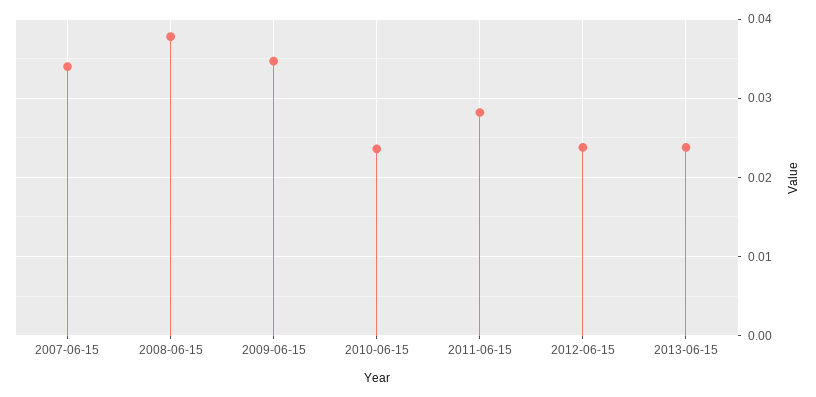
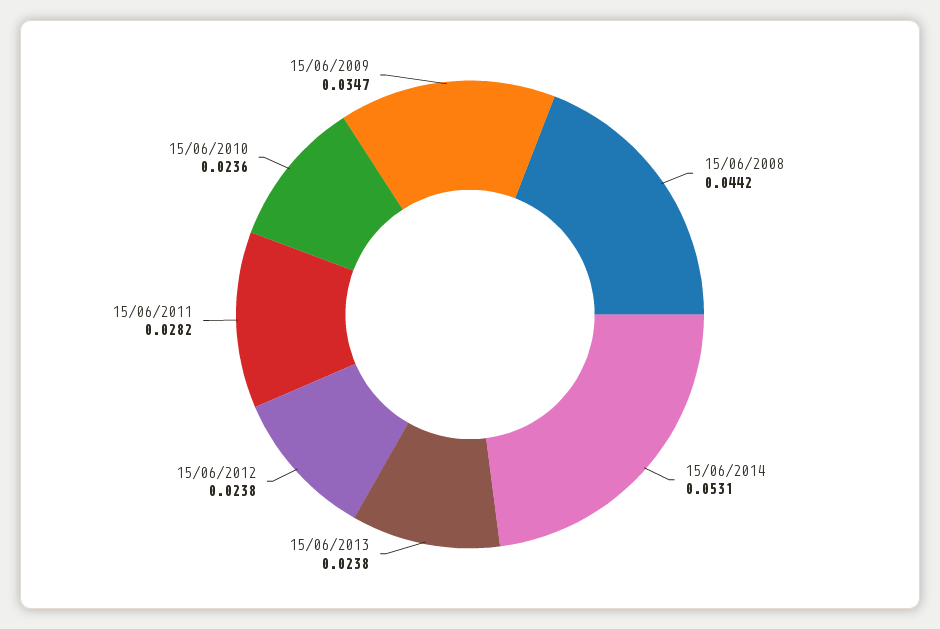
2007-06-15: 0.034 -> none
2008-06-15: 0.038 -> 0.0442
15/06/2014: none -> 0.0531

